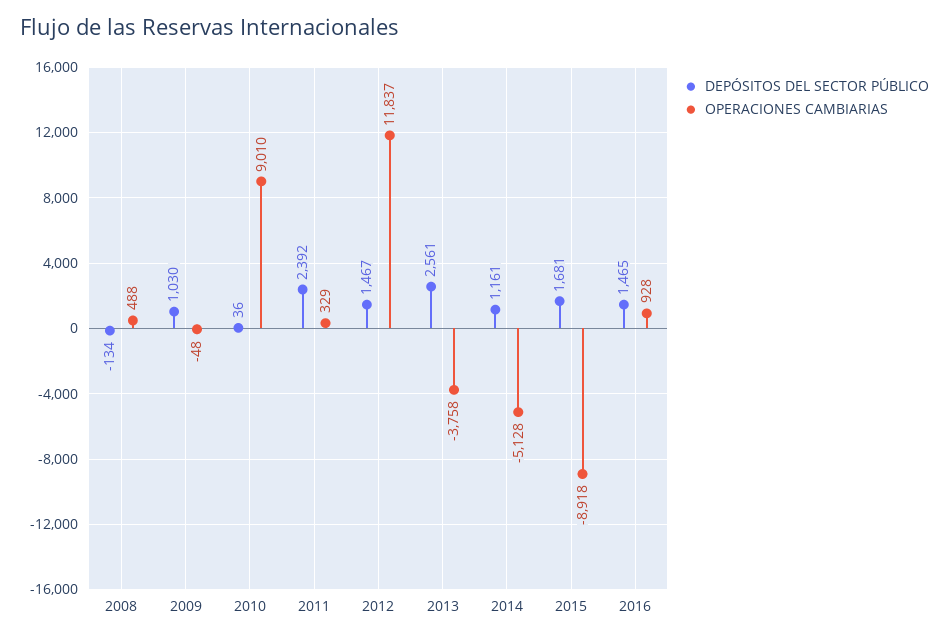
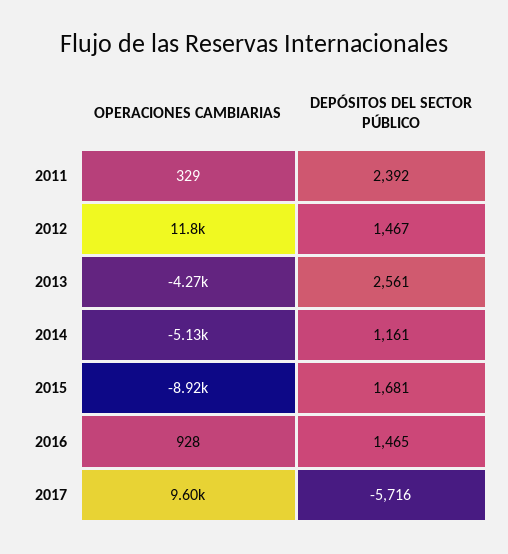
DEPÓSITOS DEL SECTOR PÚBLICO, 2008: -134 -> none
OPERACIONES CAMBIARIAS, 2008: 488 -> none
DEPÓSITOS DEL SECTOR PÚBLICO, 2009: 1030 -> none
OPERACIONES CAMBIARIAS, 2009: -48 -> none
DEPÓSITOS DEL SECTOR PÚBLICO, 2010: 36 -> none
OPERACIONES CAMBIARIAS, 2010: 9010 -> none
OPERACIONES CAMBIARIAS, 2013: -3758 -> -4270
OPERACIONES CAMBIARIAS, 2017: none -> 9600
DEPÓSITOS DEL SECTOR PÚBLICO, 2017: none -> -5716

